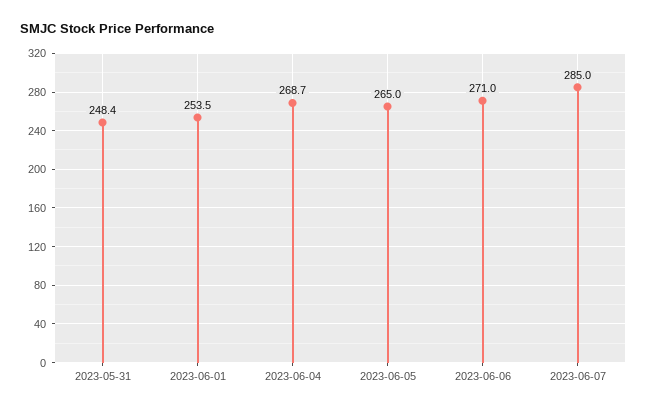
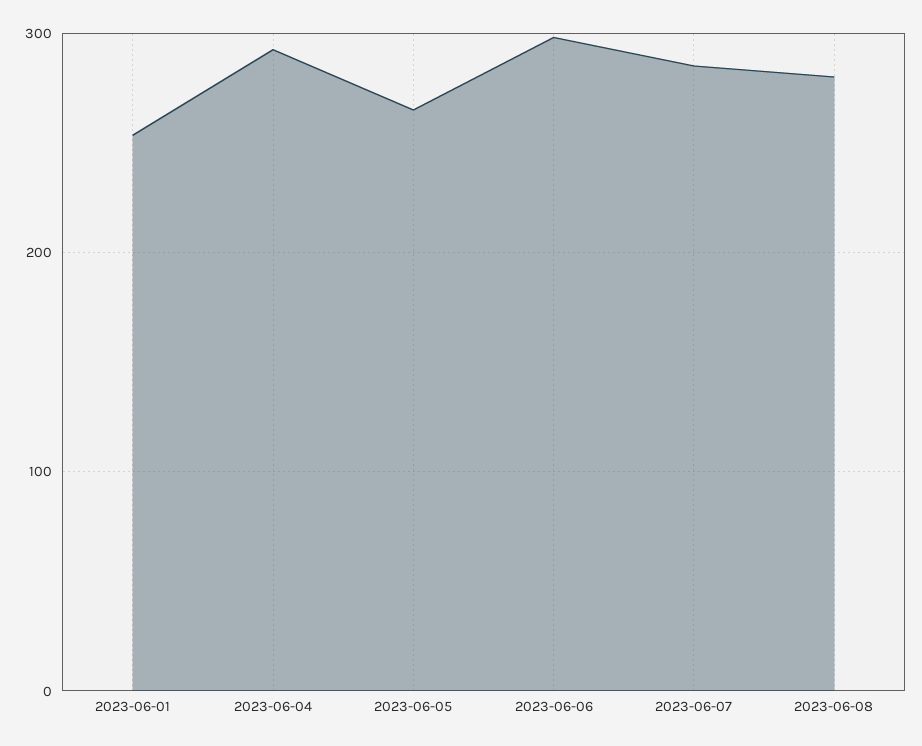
2023-05-31: 248.4 -> none
2023-06-04: 268.7 -> 290
2023-06-06: 271 -> 300
2023-06-08: none -> 280

